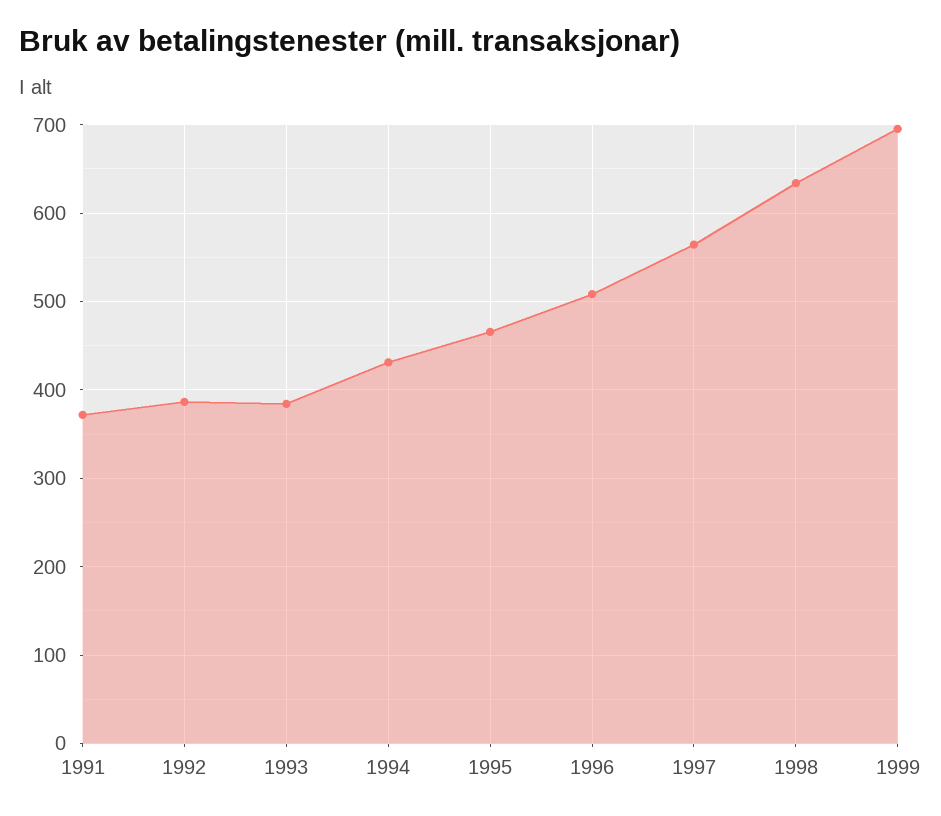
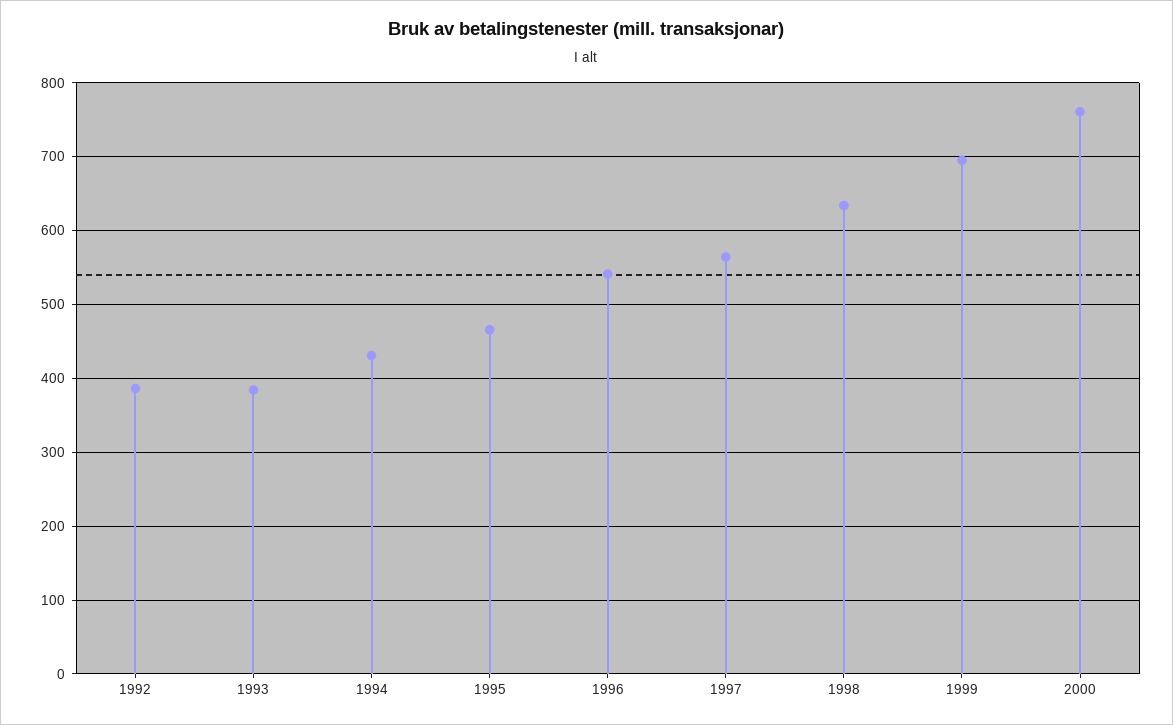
1991: 370 -> none
1996: 510 -> 540
2000: none -> 760

